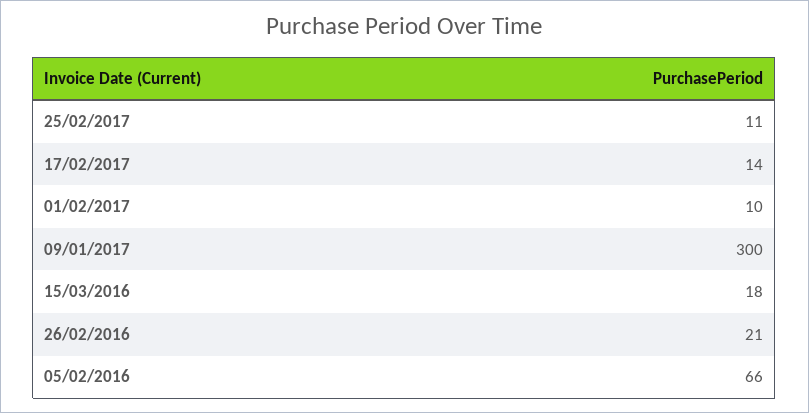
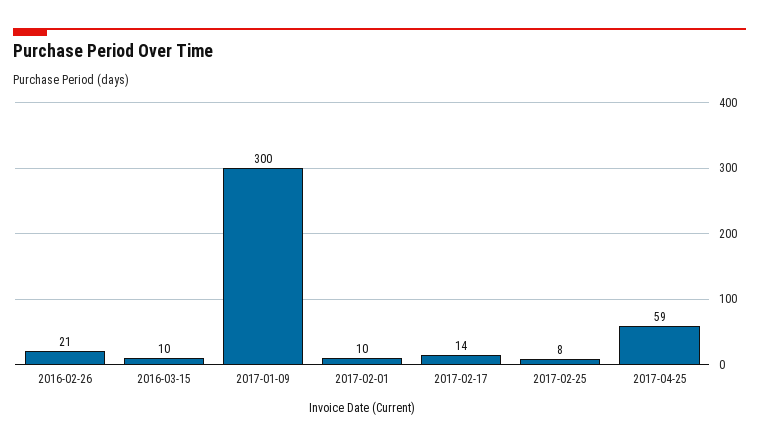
25/02/2017: 11 -> 8
15/03/2016: 18 -> 10
05/02/2016: 66 -> none
2017-04-25: none -> 59

